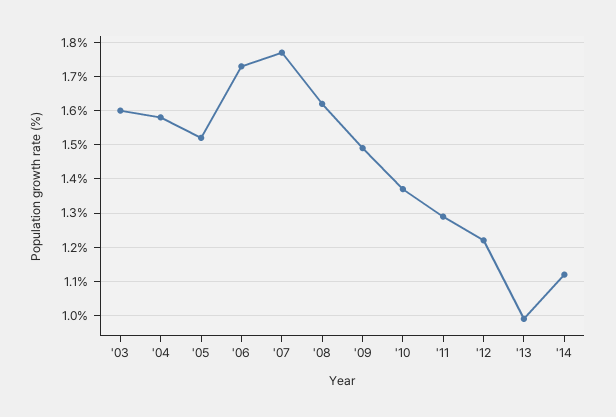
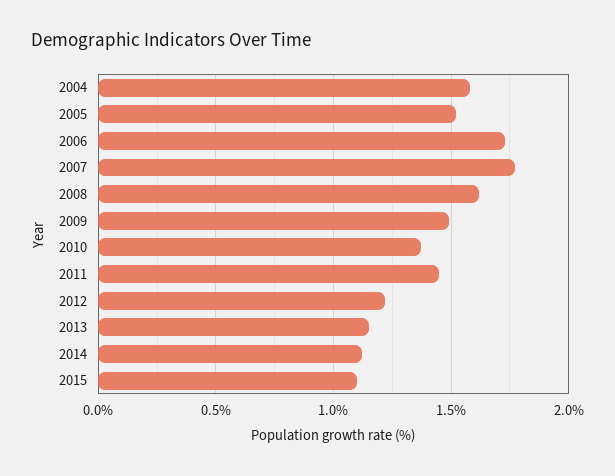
'03: 1.6 -> none
'11: 1.3 -> 1.45
'13: 1 -> 1.15
2015: none -> 1.1

